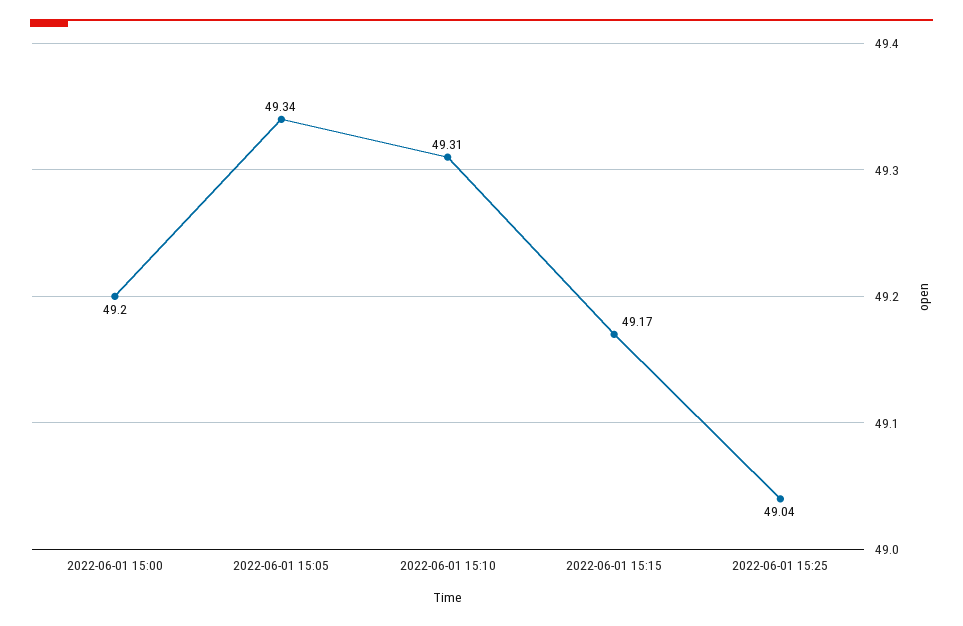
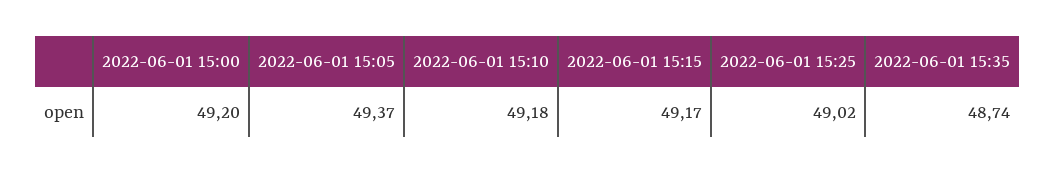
2022-06-01 15:05: 49.34 -> 49.37
2022-06-01 15:10: 49.31 -> 49.18
2022-06-01 15:25: 49.04 -> 49.02
2022-06-01 15:35: none -> 48.74

